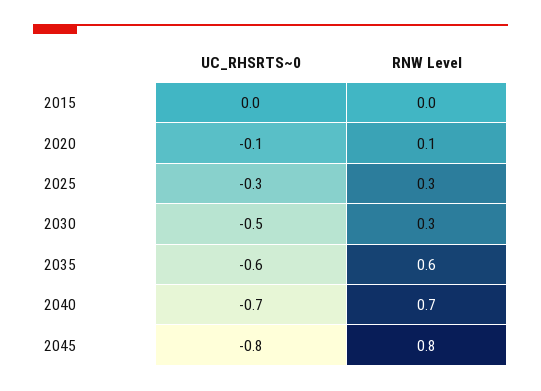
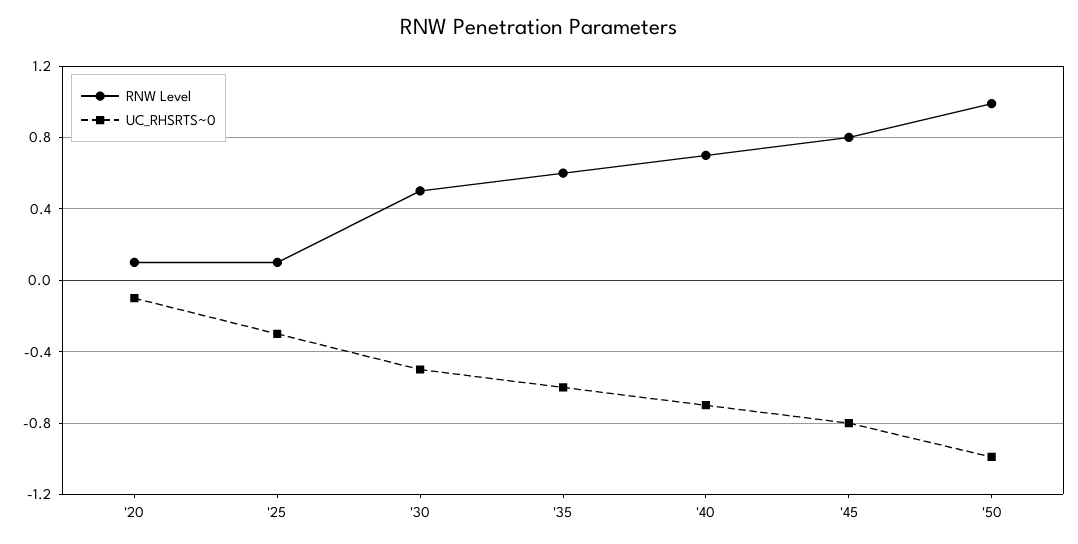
UC_RHSRTS~0, 2015: 0 -> none
RNW Level, 2015: 0 -> none
RNW Level, 2025: 0.3 -> 0.1
RNW Level, 2030: 0.3 -> 0.5
RNW Level, '50: none -> 1
UC_RHSRTS~0, '50: none -> -1

